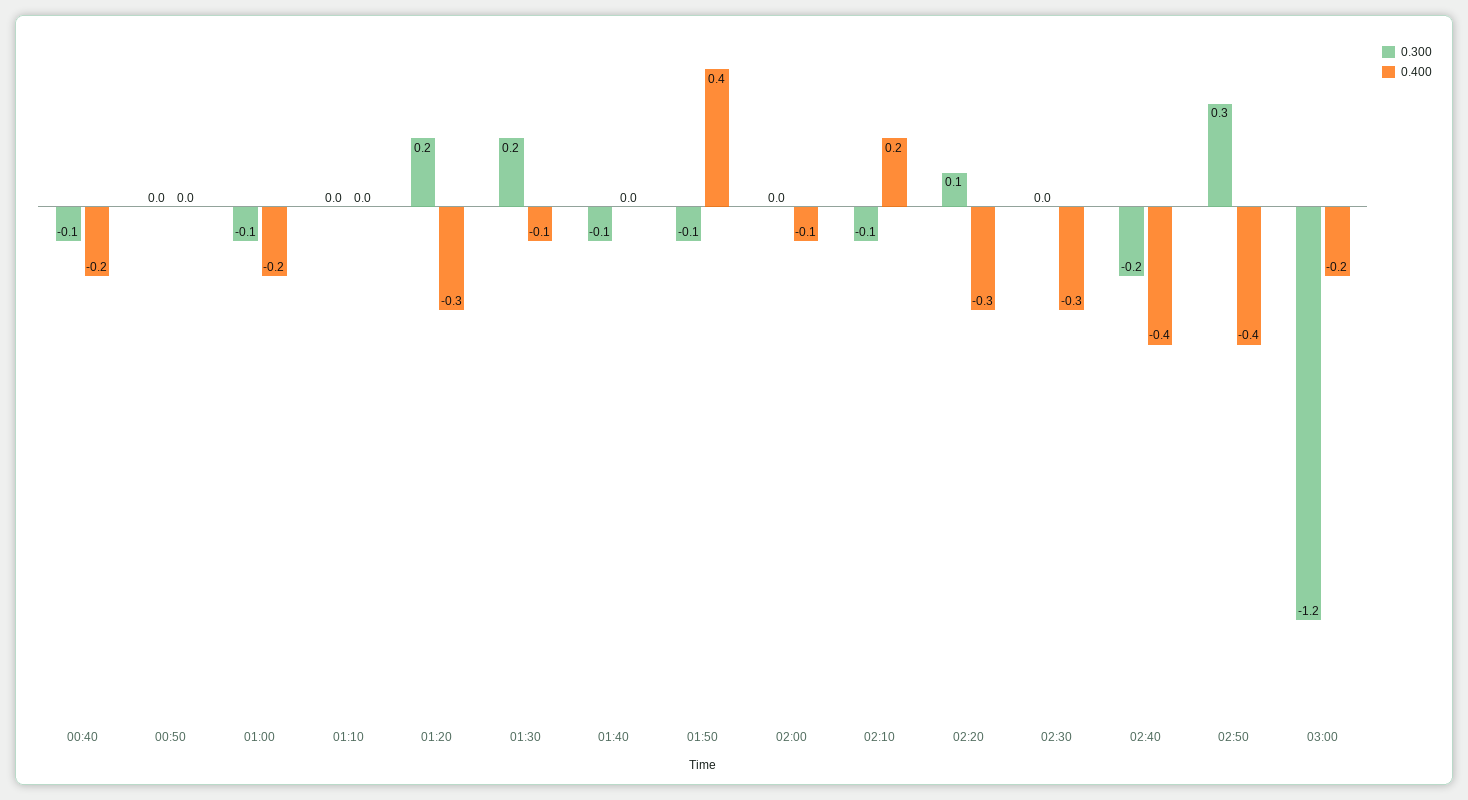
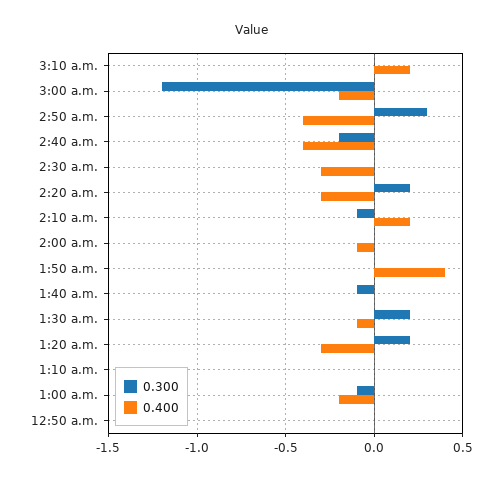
0.300, 00:40: -0.1 -> none
0.400, 00:40: -0.2 -> none
0.300, 01:50: -0.1 -> 0
0.300, 02:20: 0.1 -> 0.2
0.300, 3:10 a.m.: none -> 0
0.400, 3:10 a.m.: none -> 0.2

